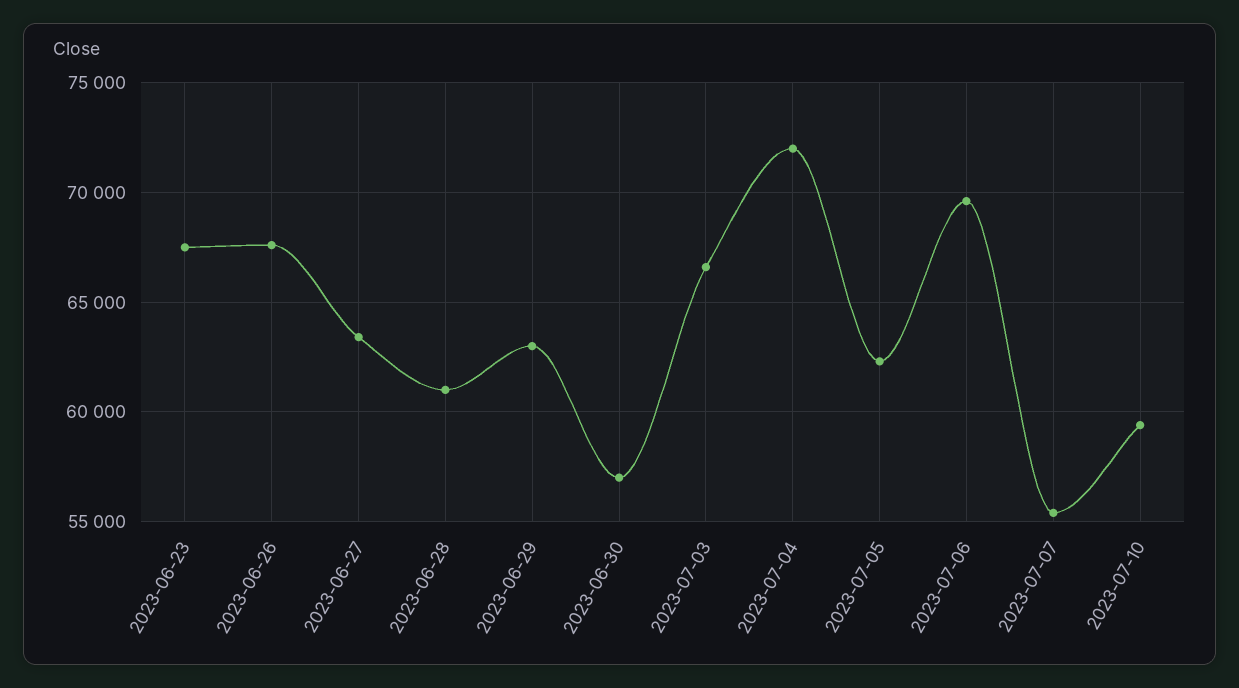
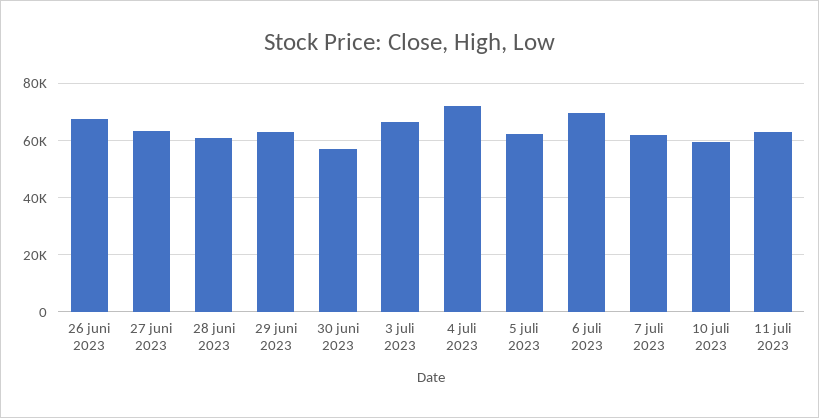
2023-06-23: 67500 -> none
2023-07-07: 55500 -> 62500
11 juli 2023: none -> 62500

